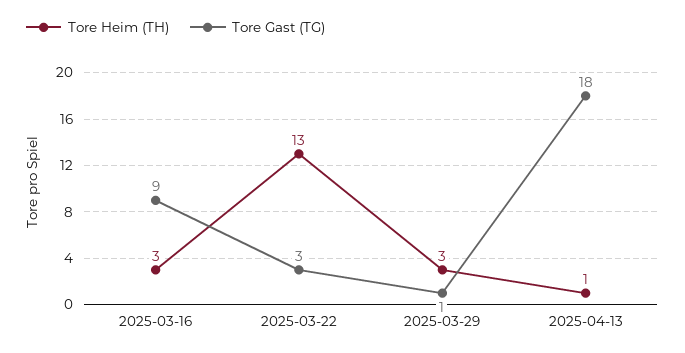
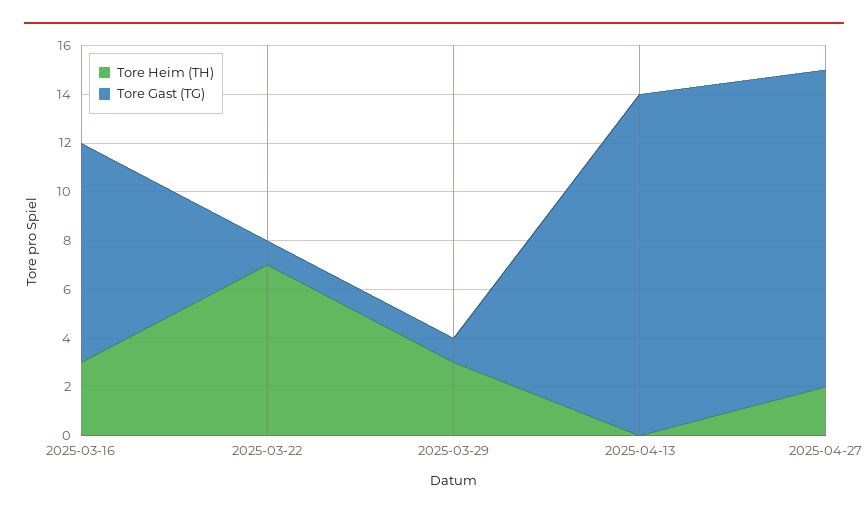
Tore Heim (TH), 2025-03-22: 13 -> 7
Tore Gast (TG), 2025-03-22: 3 -> 1
Tore Heim (TH), 2025-04-13: 1 -> 0
Tore Gast (TG), 2025-04-13: 18 -> 14
Tore Heim (TH), 2025-04-27: none -> 2
Tore Gast (TG), 2025-04-27: none -> 13

